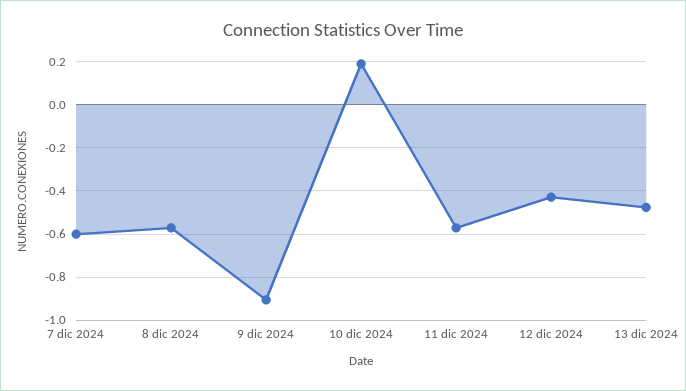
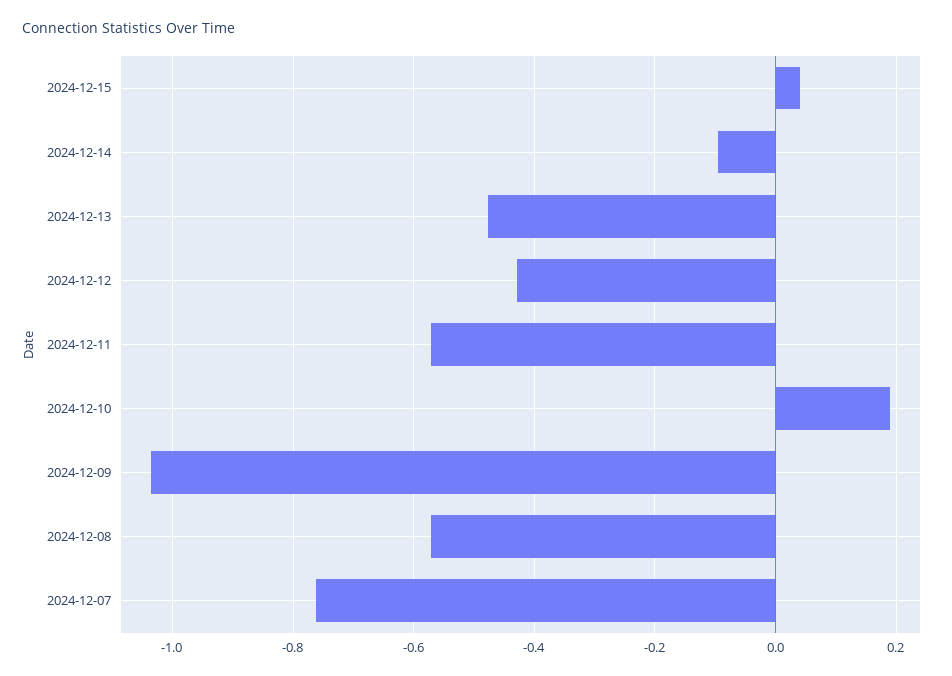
7 dic 2024: -0.6 -> -0.76
9 dic 2024: -0.9 -> -1.04
2024-12-15: none -> 0.04
2024-12-14: none -> -0.1

